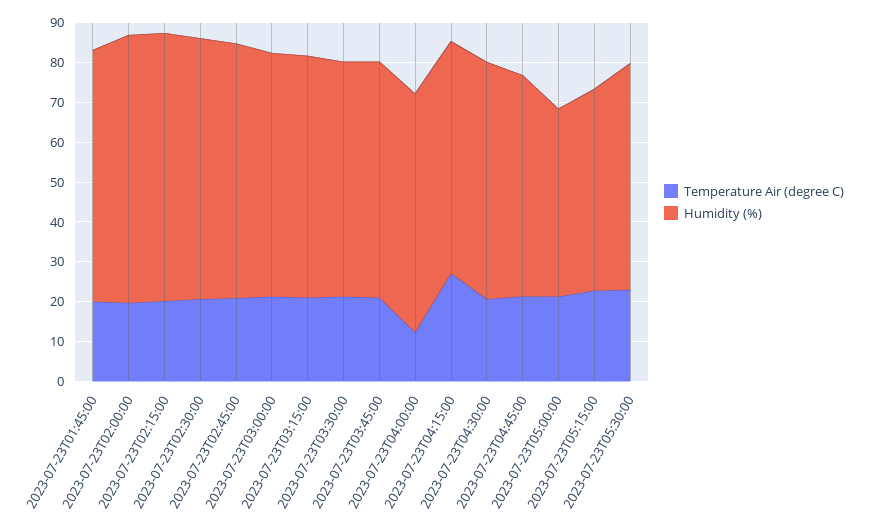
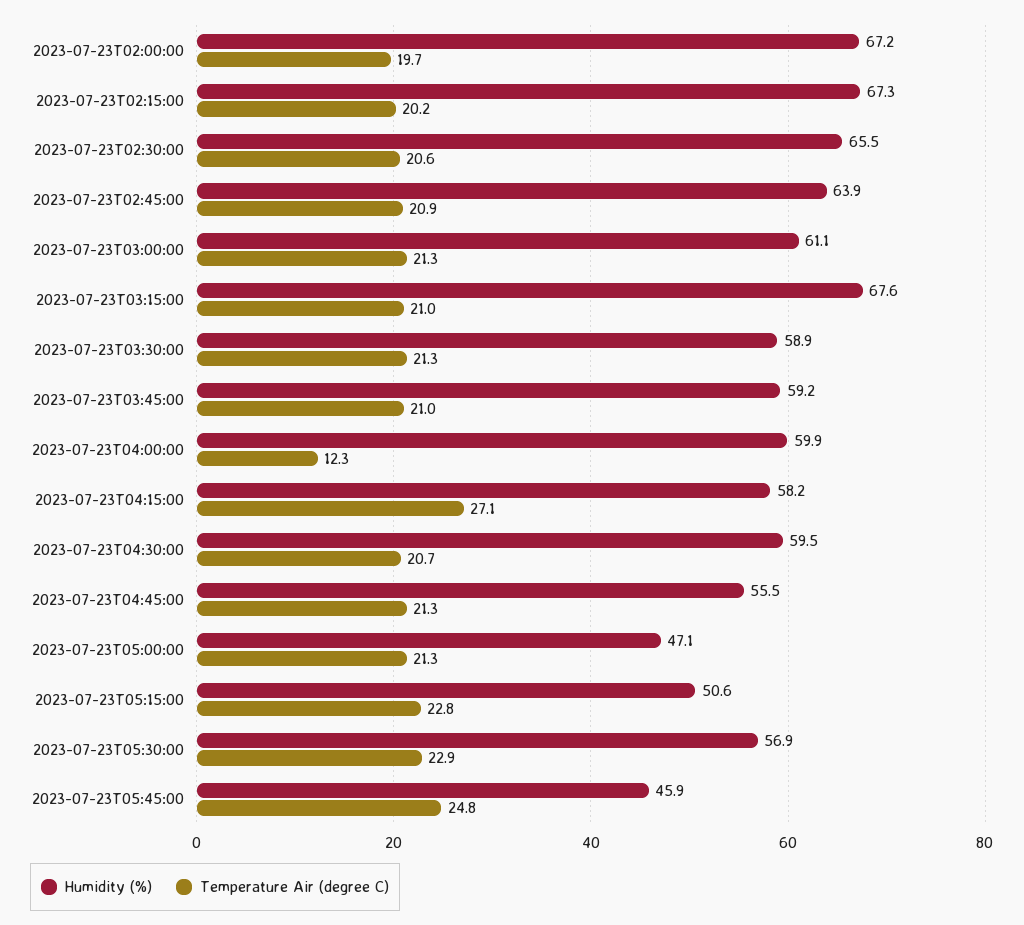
Temperature Air (degree C), 2023-07-23T01:45:00: 20 -> none
Humidity (%), 2023-07-23T01:45:00: 62.5 -> none
Humidity (%), 2023-07-23T03:15:00: 60 -> 67.6
Humidity (%), 2023-07-23T05:45:00: none -> 45.9
Temperature Air (degree C), 2023-07-23T05:45:00: none -> 24.8

